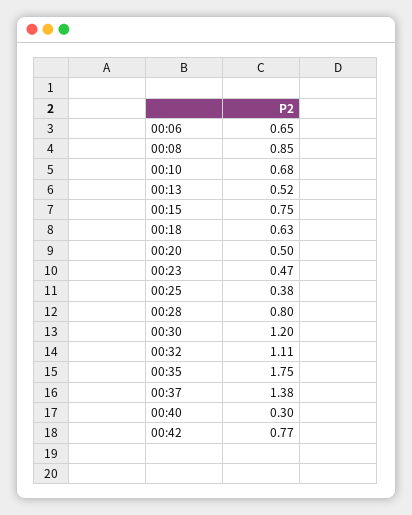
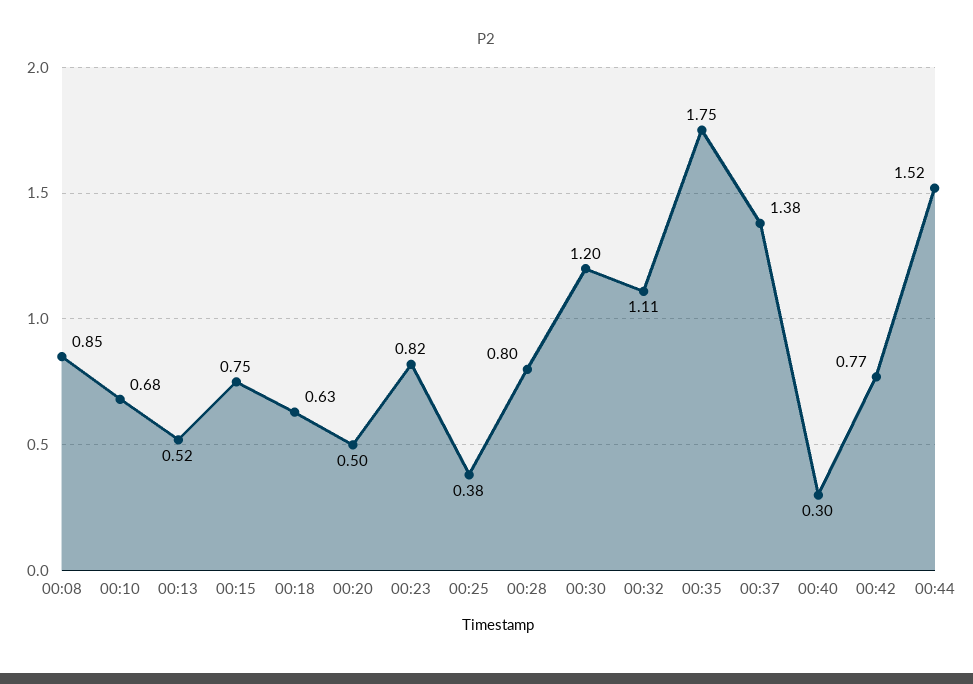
00:06: 0.65 -> none
00:23: 0.47 -> 0.82
00:44: none -> 1.52

